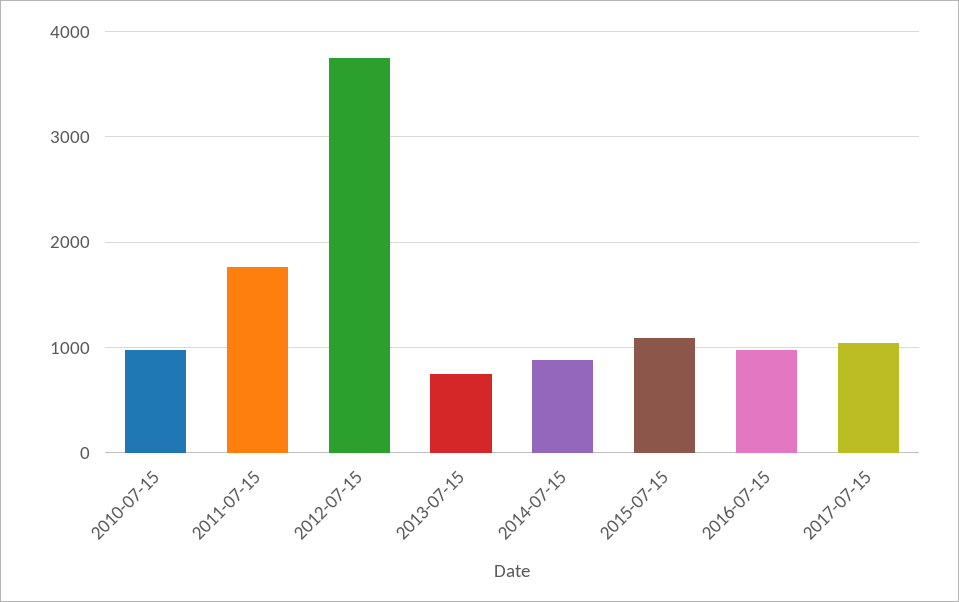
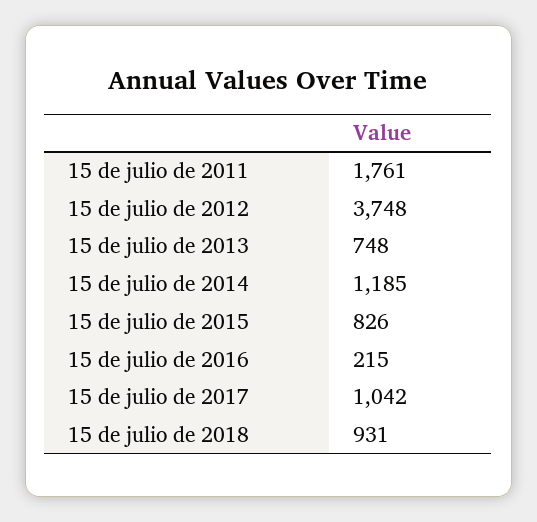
2010-07-15: 1000 -> none
2014-07-15: 900 -> 1185
2015-07-15: 1100 -> 826
2016-07-15: 1000 -> 215
15 de julio de 2018: none -> 931

